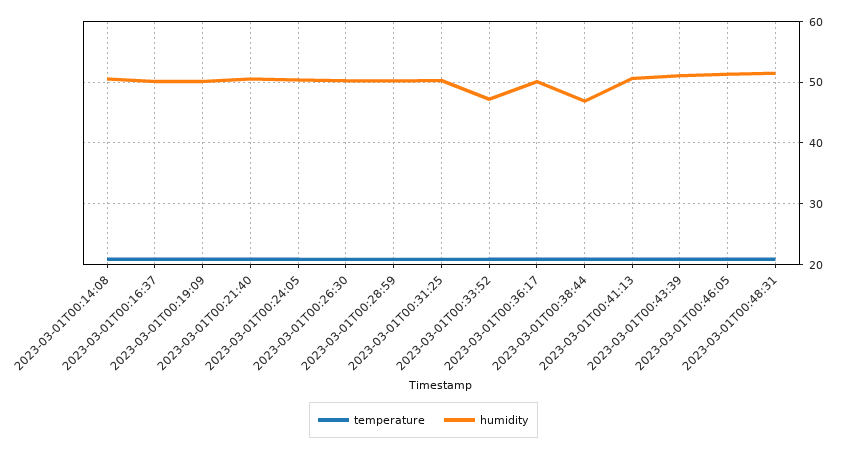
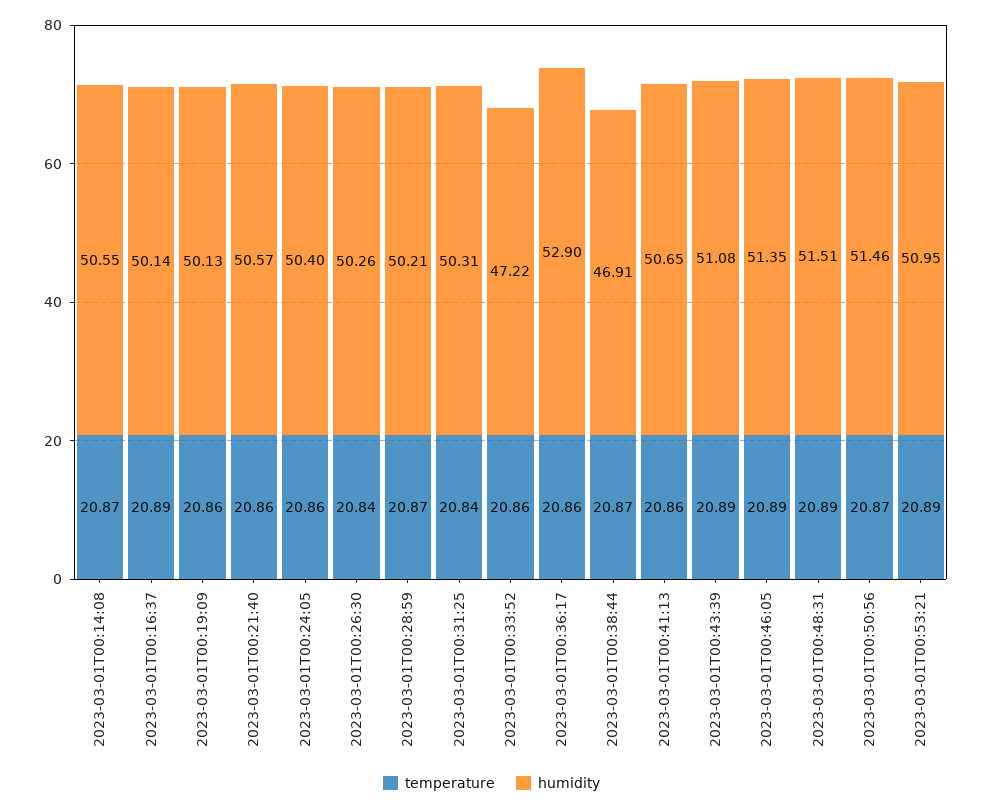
humidity, 2023-03-01T00:36:17: 50 -> 52.9
temperature, 2023-03-01T00:50:56: none -> 20.87
humidity, 2023-03-01T00:50:56: none -> 51.46
temperature, 2023-03-01T00:53:21: none -> 20.89
humidity, 2023-03-01T00:53:21: none -> 50.95

